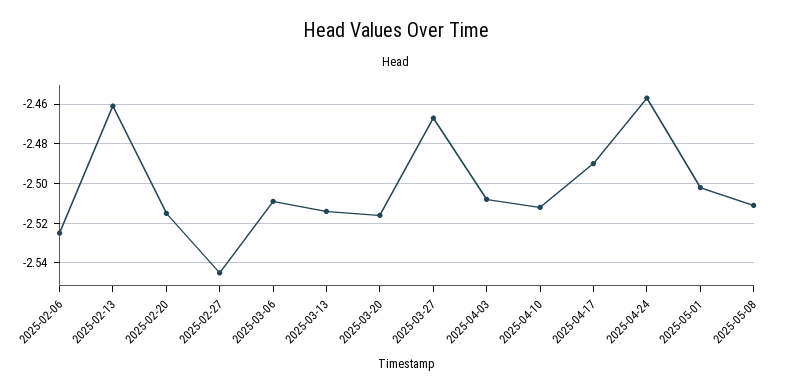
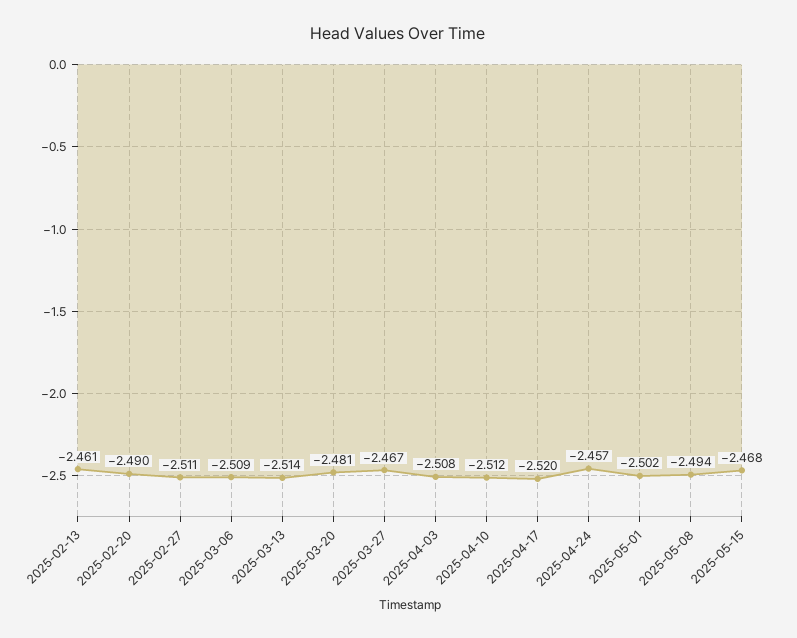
2025-02-06: -2.525 -> none
2025-02-20: -2.515 -> -2.49
2025-02-27: -2.545 -> -2.511
2025-03-20: -2.515 -> -2.481
2025-04-17: -2.49 -> -2.52
2025-05-08: -2.51 -> -2.494
2025-05-15: none -> -2.468

